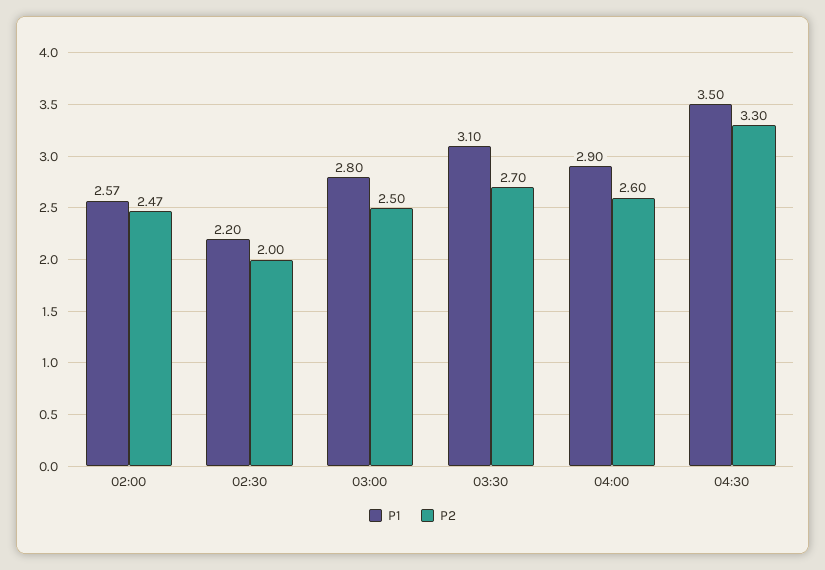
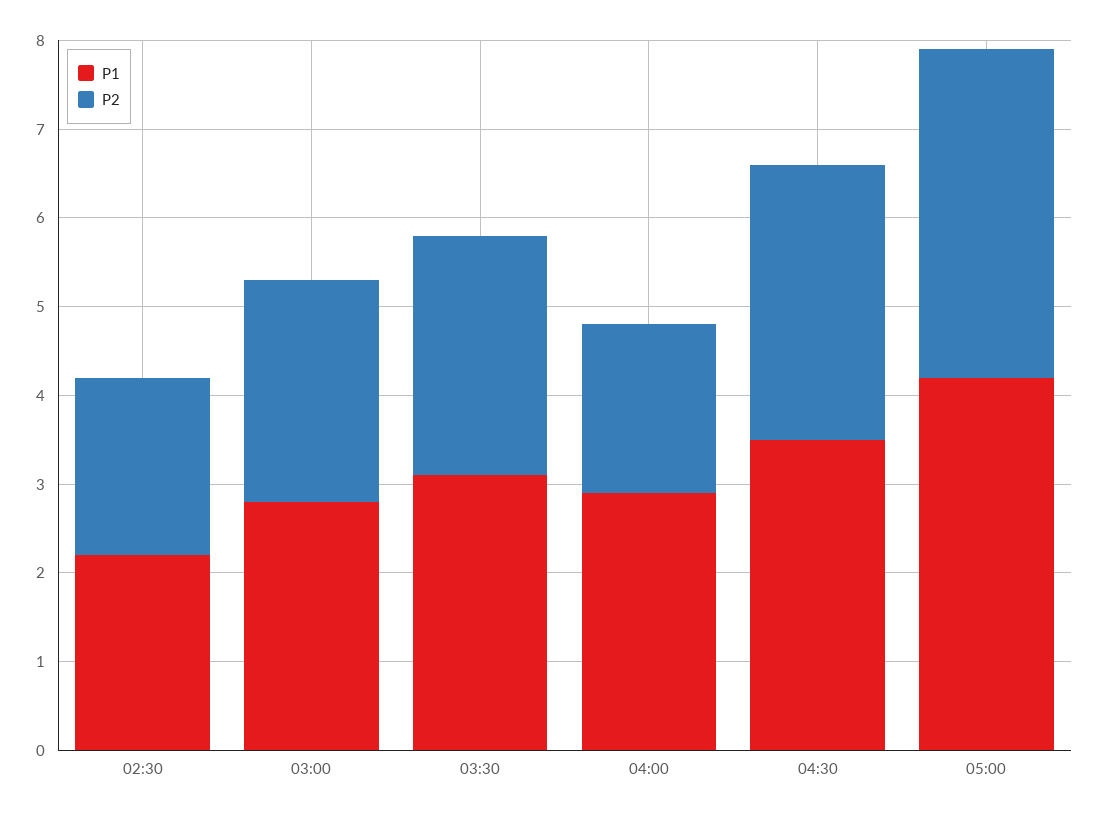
P1, 02:00: 2.57 -> none
P2, 02:00: 2.47 -> none
P2, 04:00: 2.6 -> 1.9
P2, 04:30: 3.3 -> 3.1
P1, 05:00: none -> 4.2
P2, 05:00: none -> 3.7

